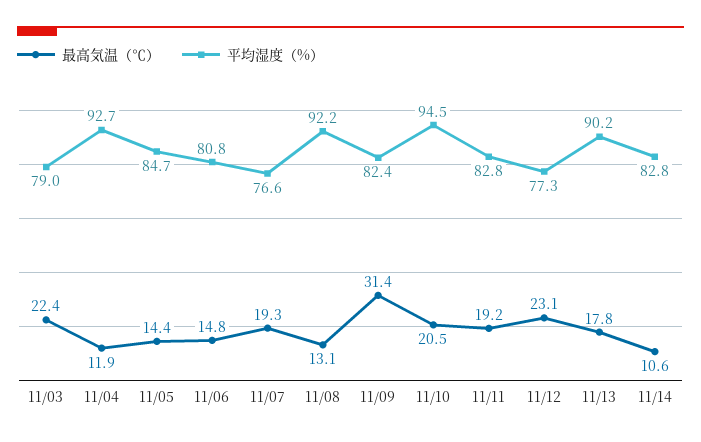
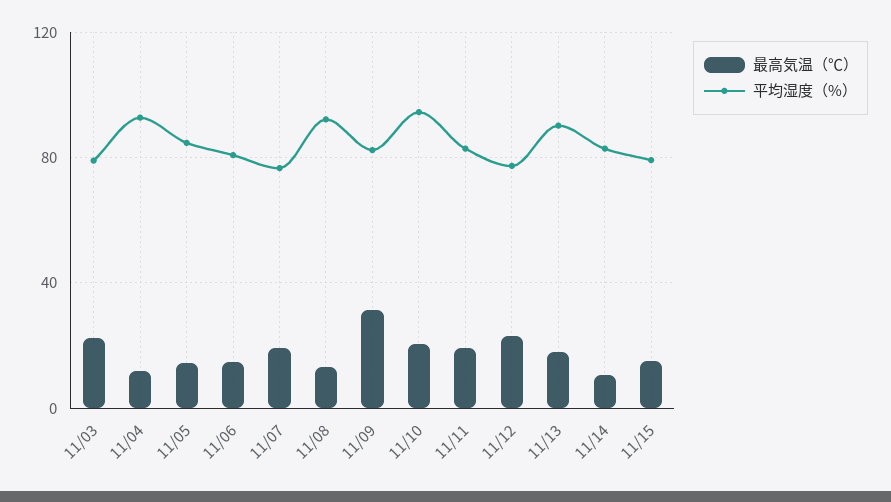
最高気温（℃）, 11/15: none -> 15
平均湿度（%）, 11/15: none -> 80

